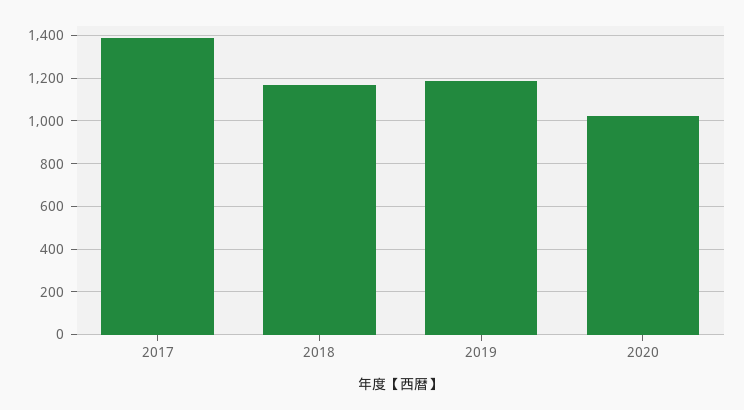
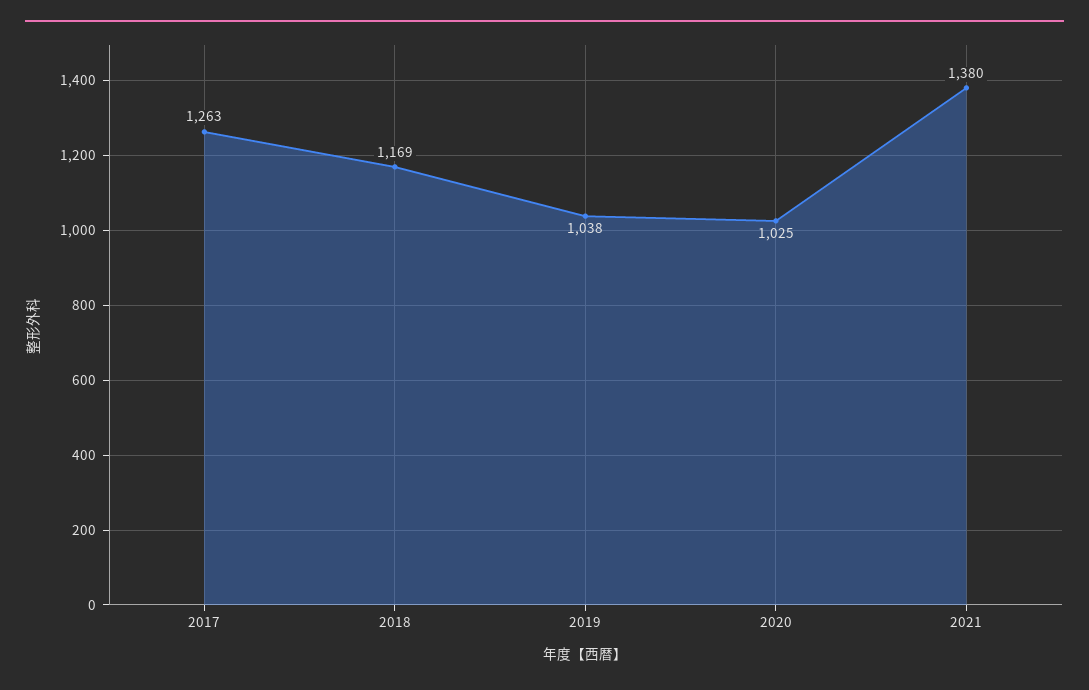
2017: 1400 -> 1263
2019: 1200 -> 1038
2021: none -> 1380

